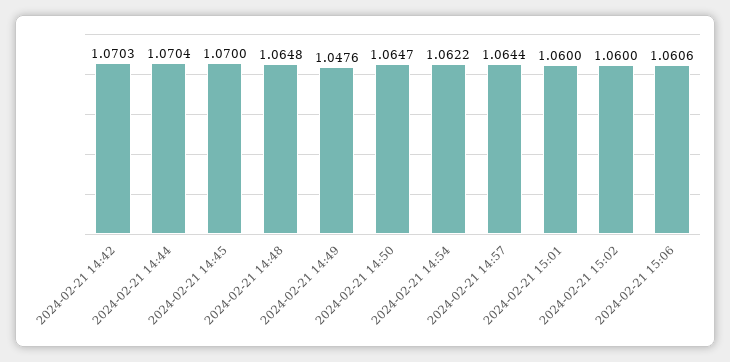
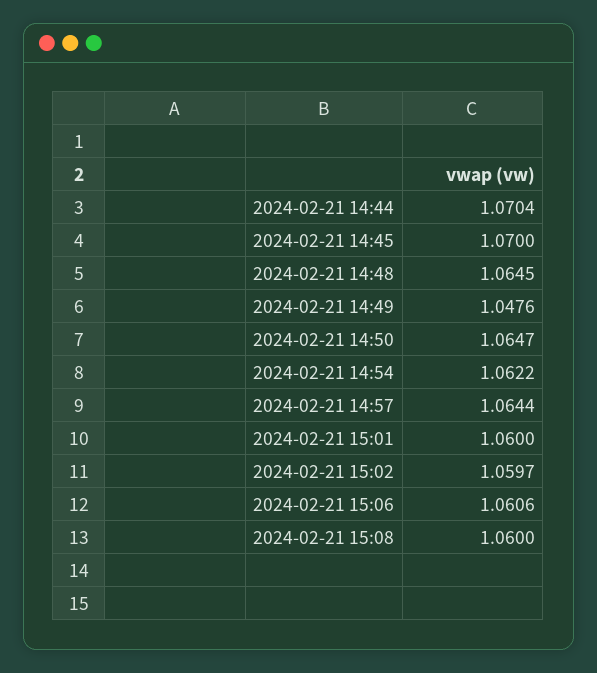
2024-02-21 14:42: 1.0703 -> none
2024-02-21 14:48: 1.0648 -> 1.0645
2024-02-21 15:02: 1.06 -> 1.0597
2024-02-21 15:08: none -> 1.06

